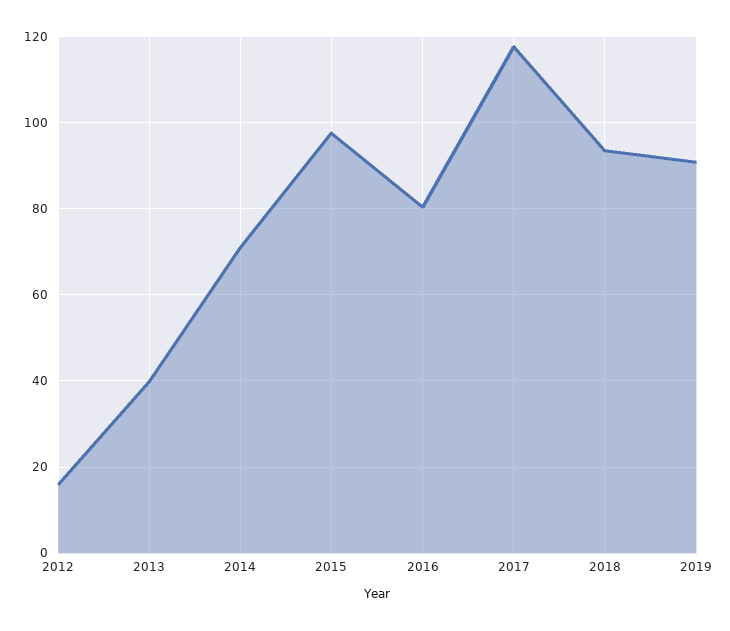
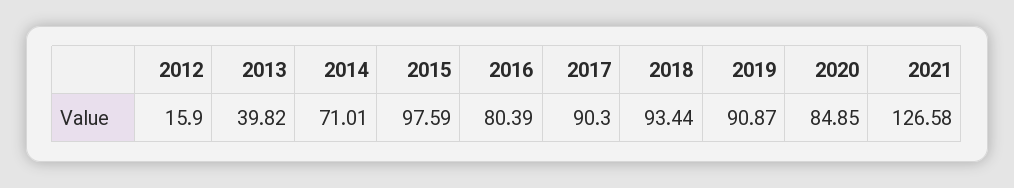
2017: 118 -> 90.3
2020: none -> 84.85
2021: none -> 126.58

